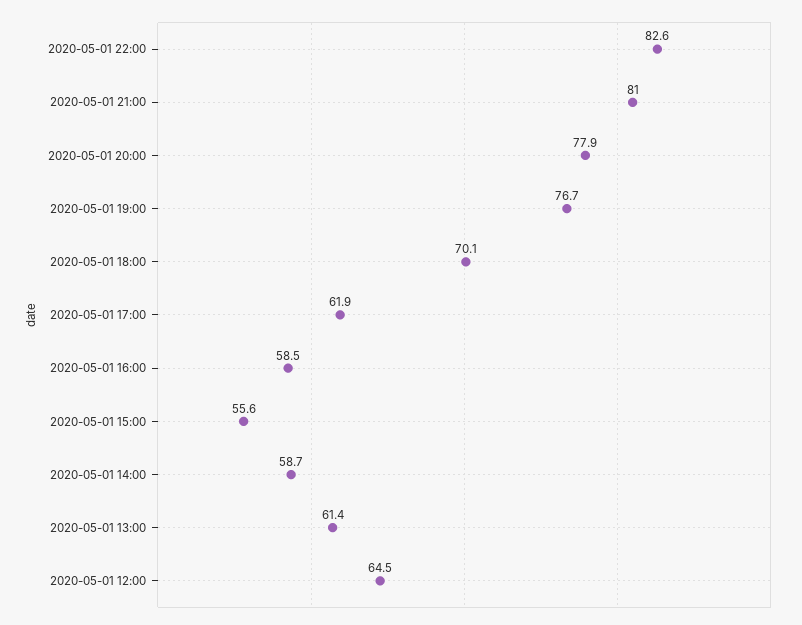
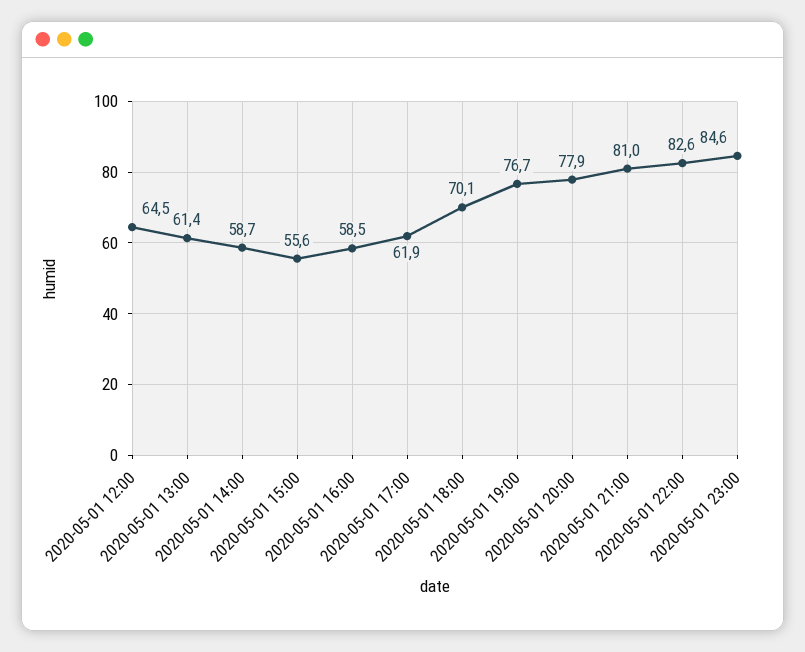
2020-05-01 23:00: none -> 84.6

